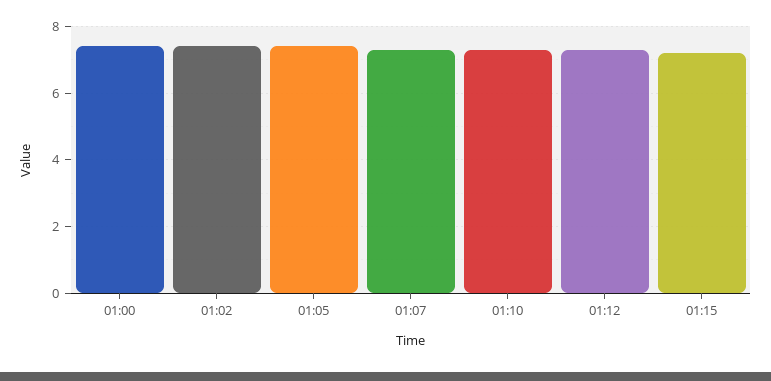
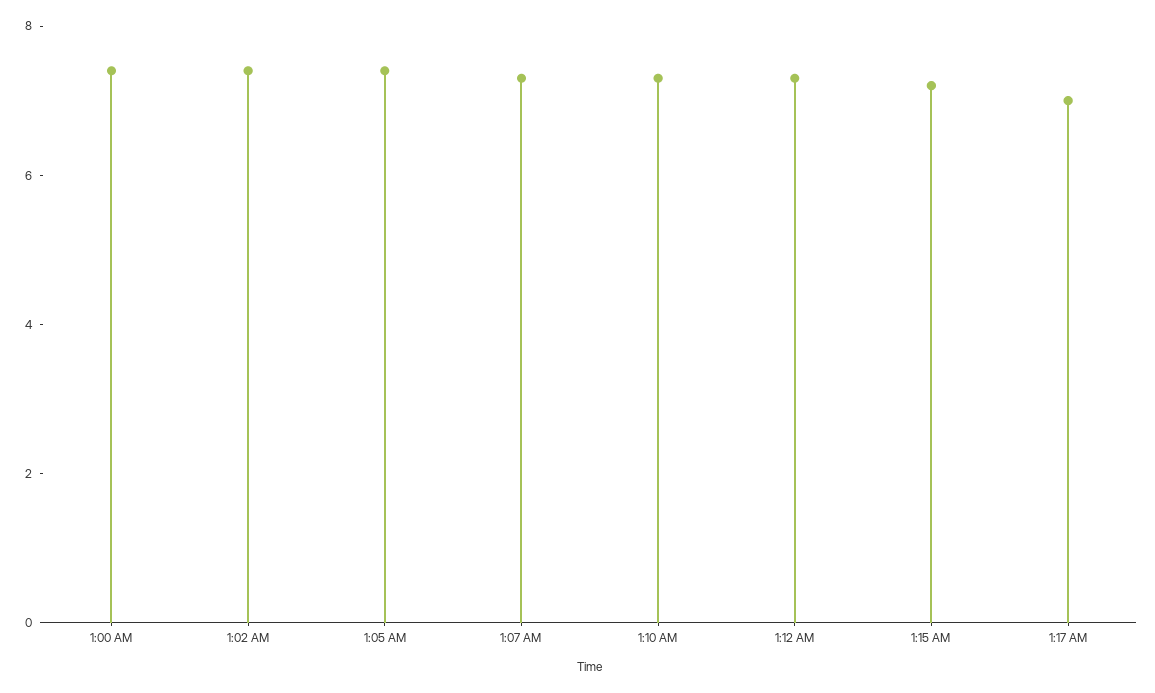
1:17 AM: none -> 7

